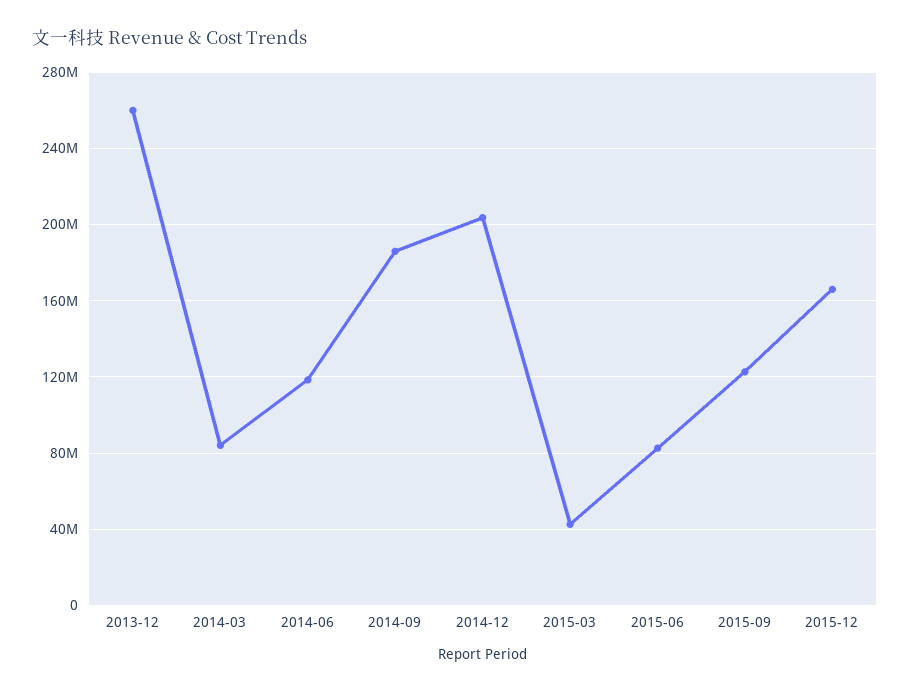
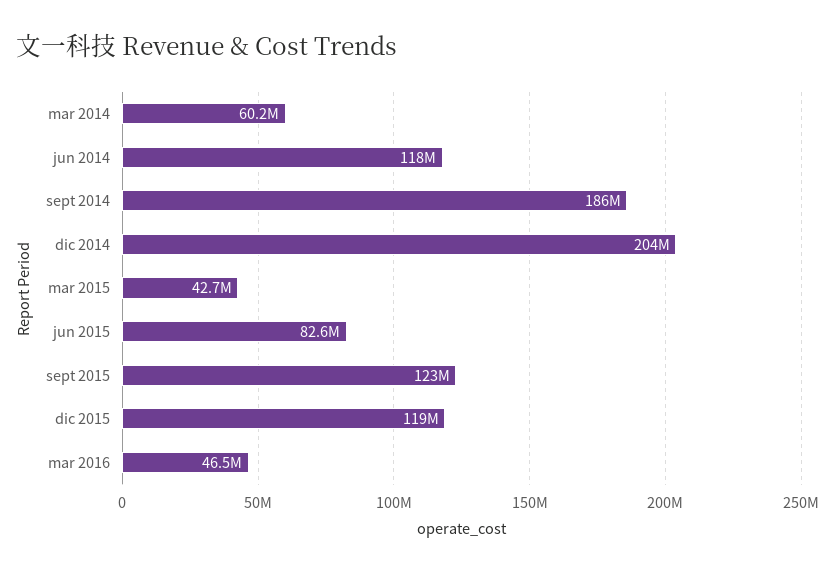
2013-12: 260000000 -> none
2014-03: 85000000 -> 60200000
2015-12: 165000000 -> 119000000
mar 2016: none -> 46500000

